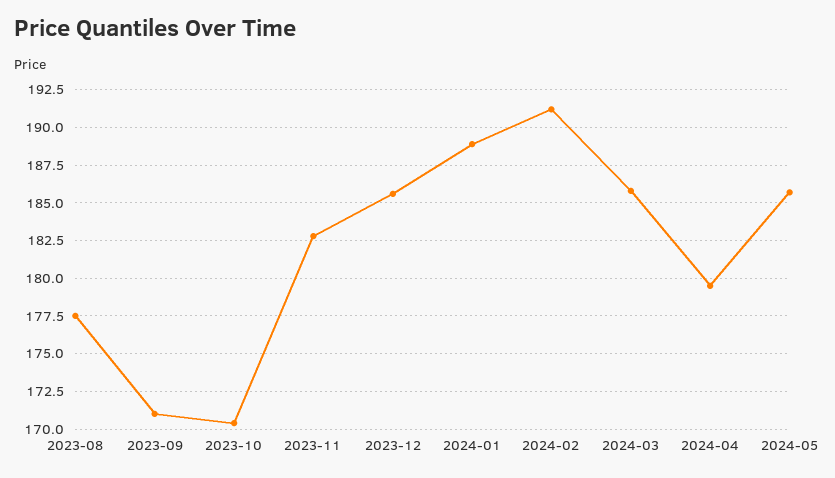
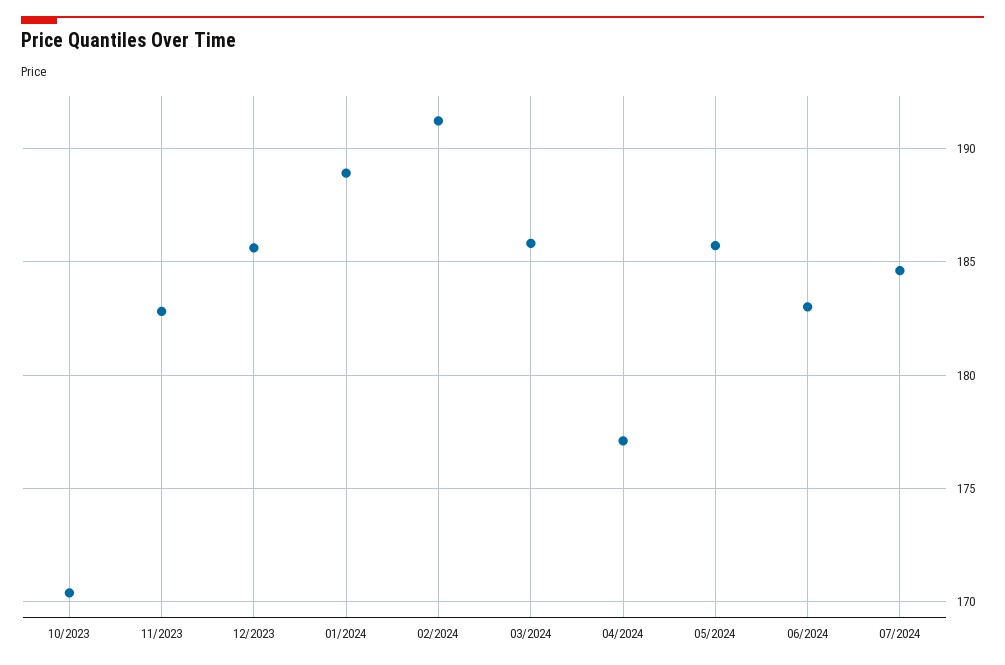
2023-08: 177.5 -> none
2023-09: 171 -> none
2024-04: 179.5 -> 177
06/2024: none -> 183
07/2024: none -> 184.5

